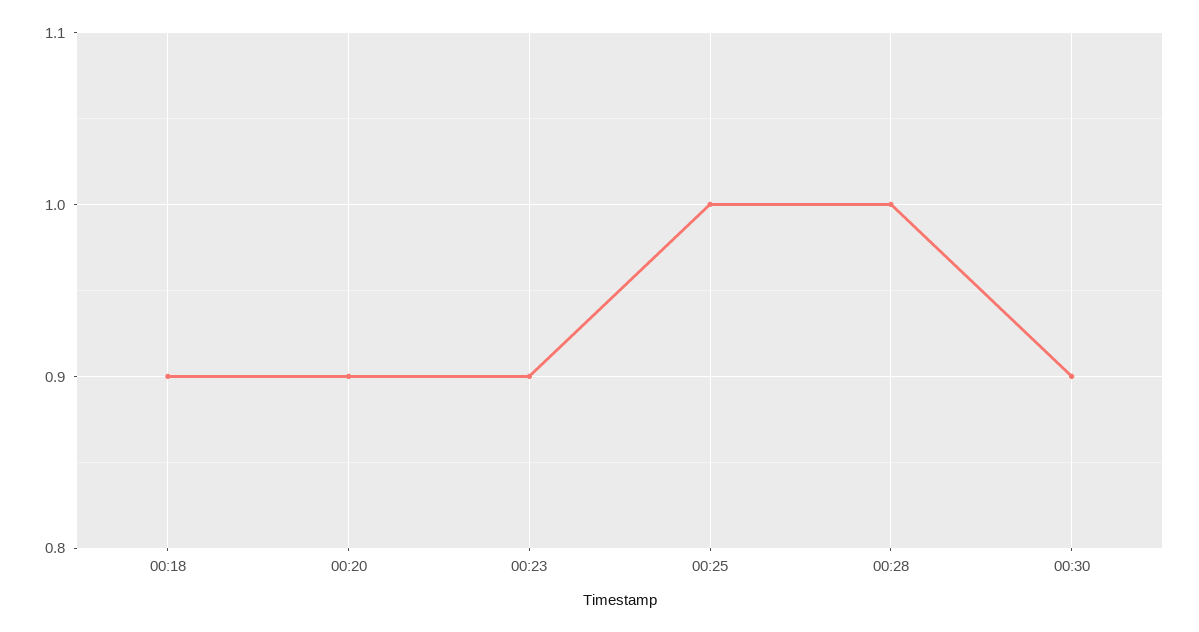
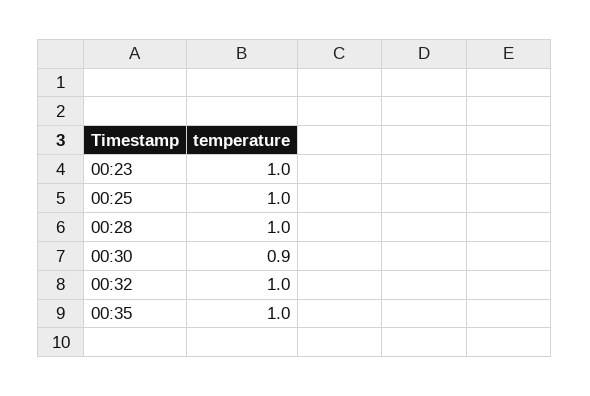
00:18: 0.9 -> none
00:20: 0.9 -> none
00:23: 0.9 -> 1
00:32: none -> 1
00:35: none -> 1

